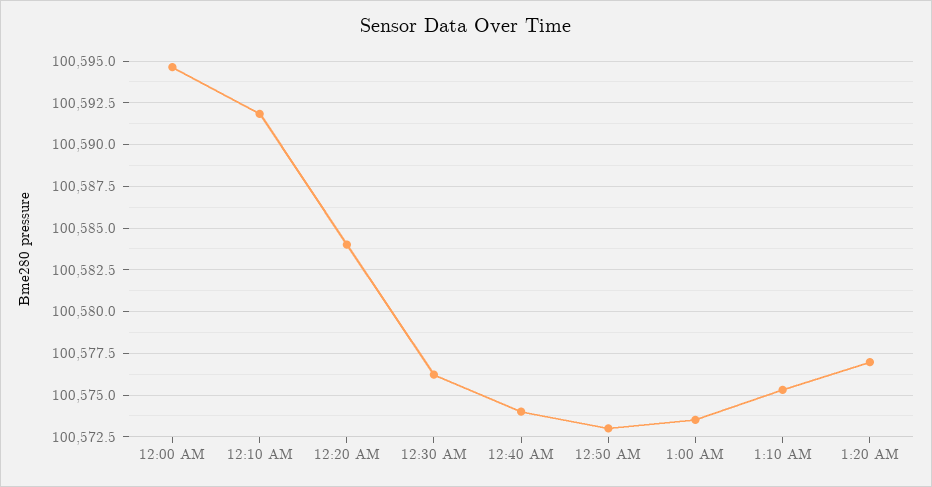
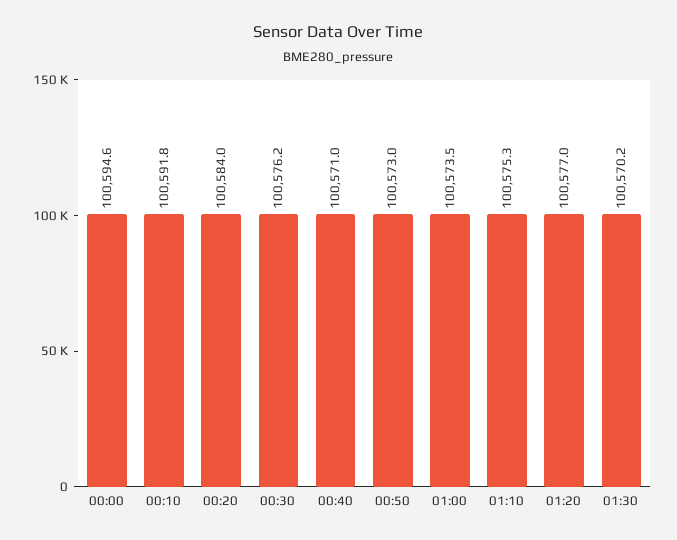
12:40 AM: 100574 -> 100571
01:30: none -> 100570.2

